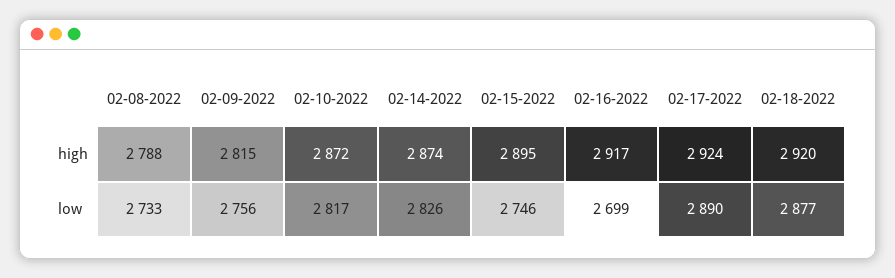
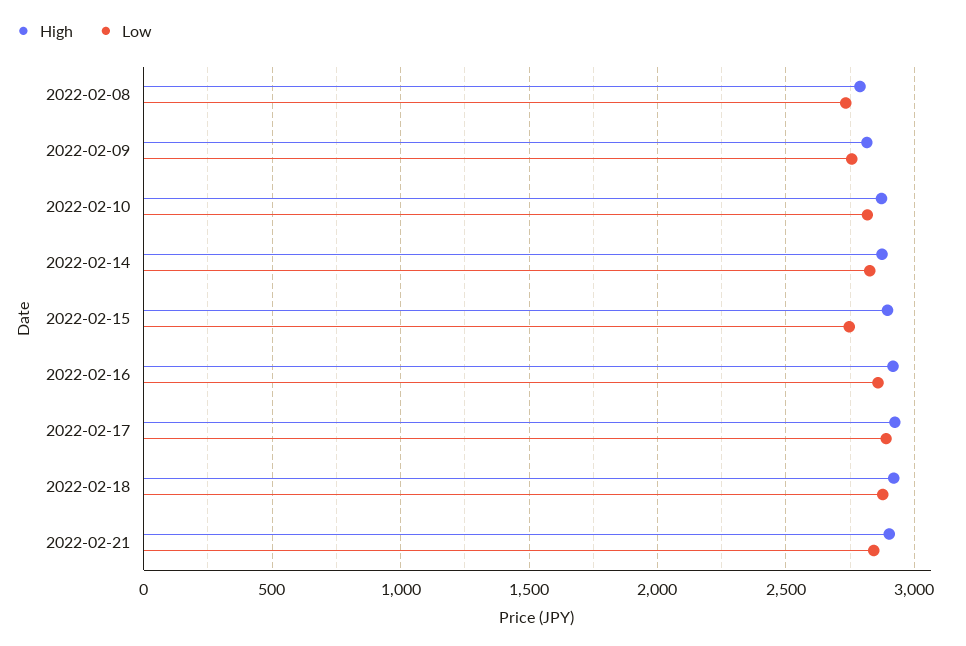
low, 02-16-2022: 2699 -> 2850
high, 2022-02-21: none -> 2900
low, 2022-02-21: none -> 2850

